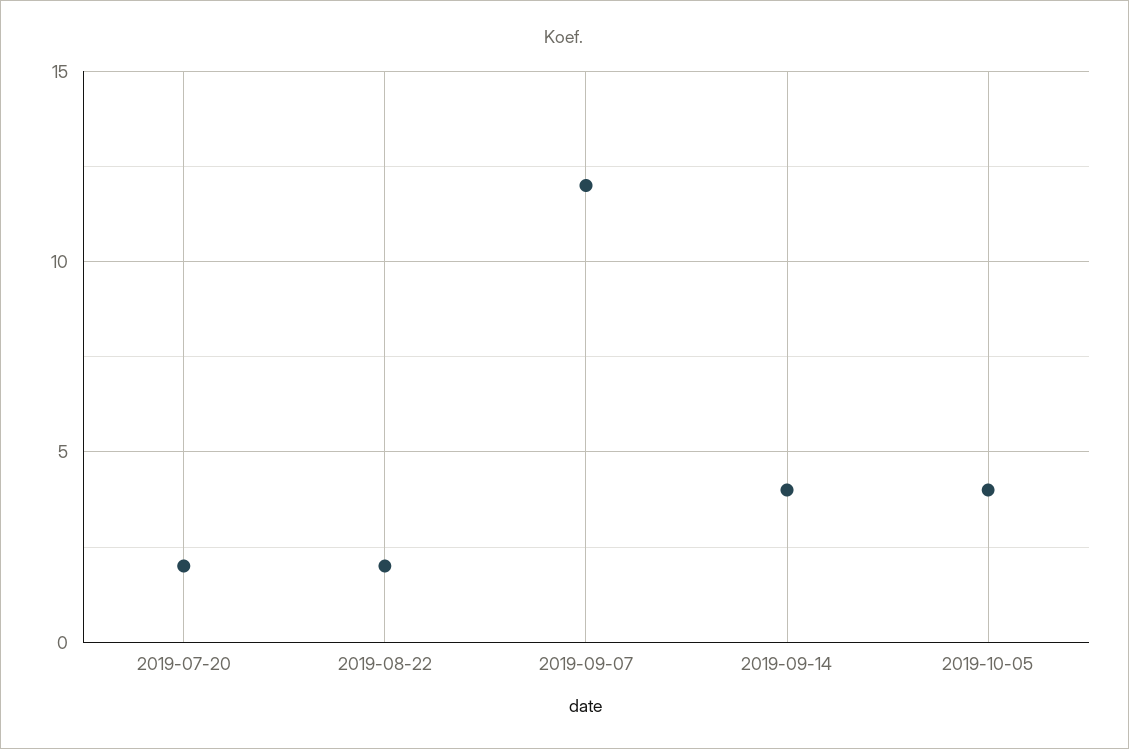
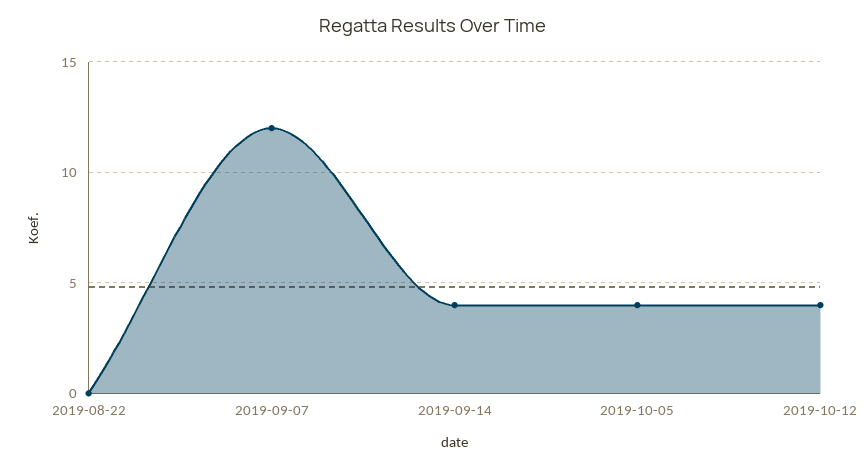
2019-07-20: 2 -> none
2019-08-22: 2 -> 0
2019-10-12: none -> 4

